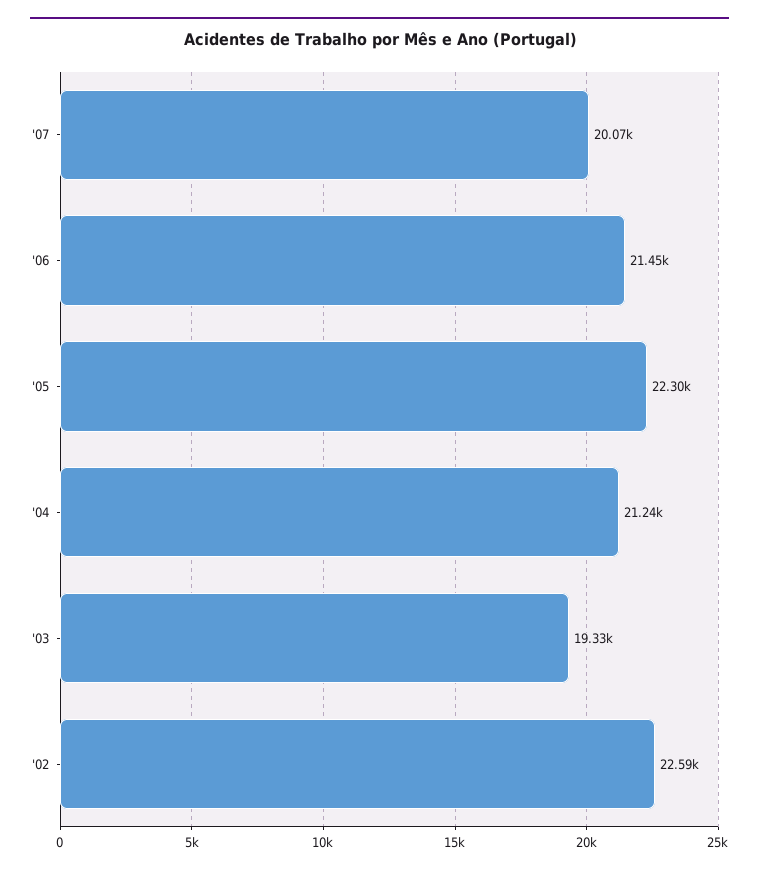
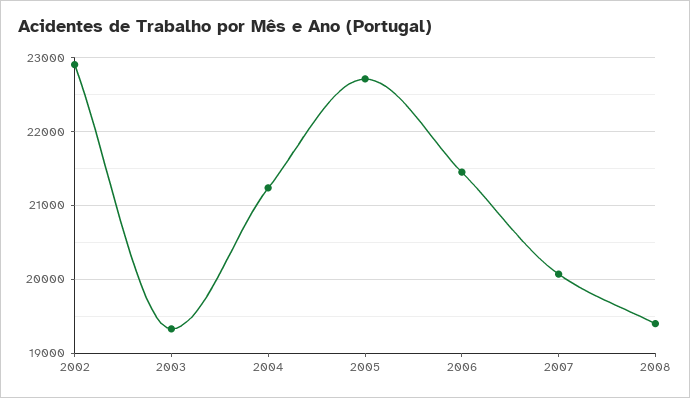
'05: 22300 -> 22700
'02: 22590 -> 22900
2008: none -> 19400

